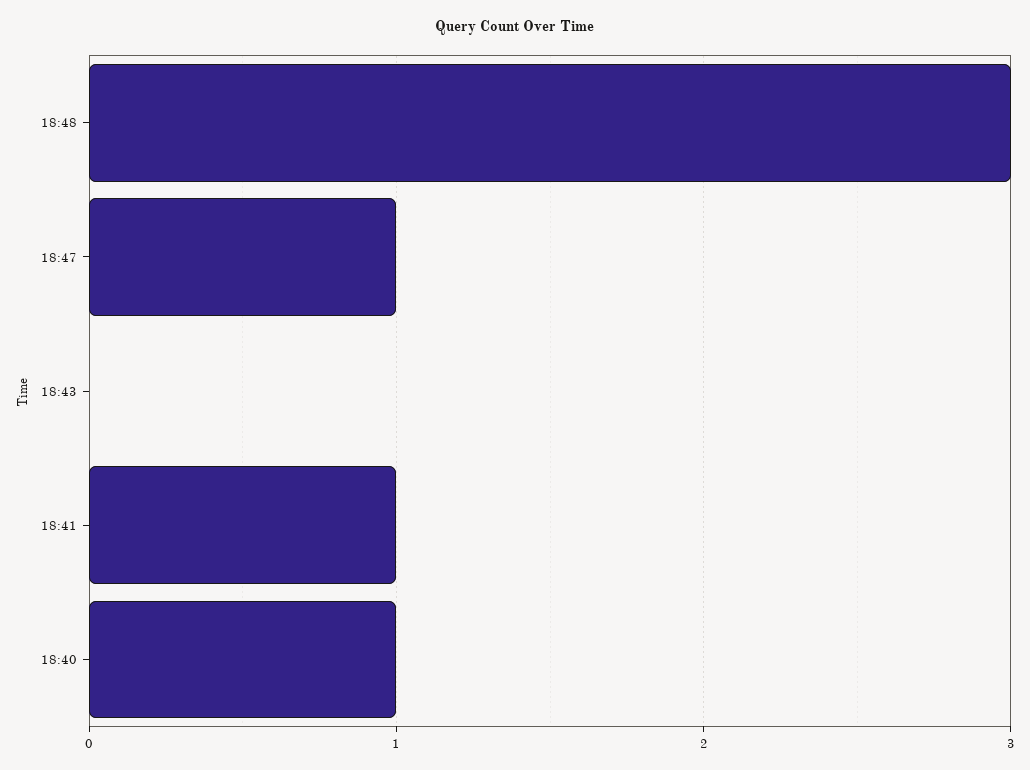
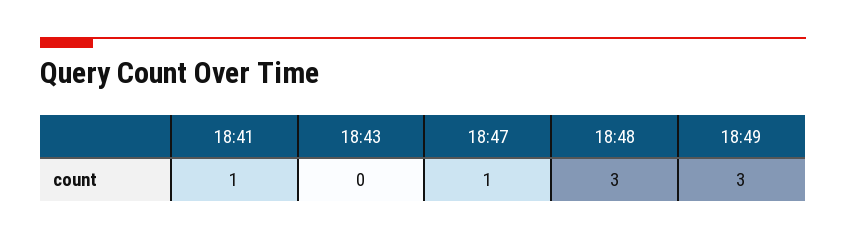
18:40: 1 -> none
18:49: none -> 3

